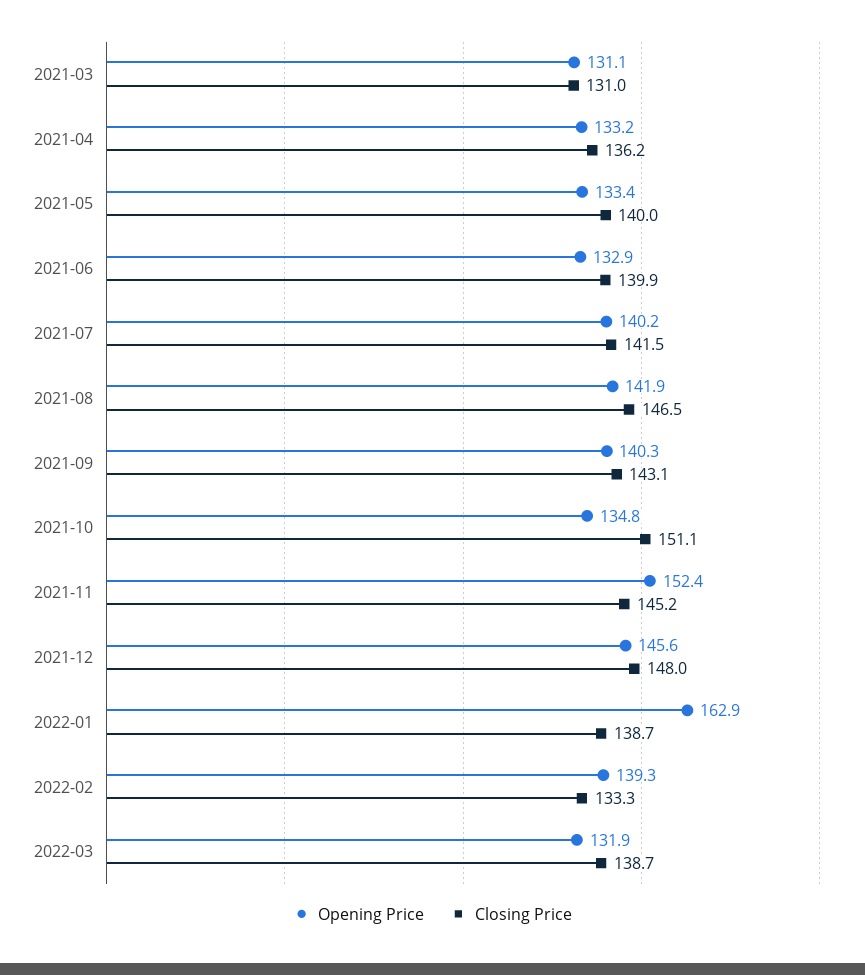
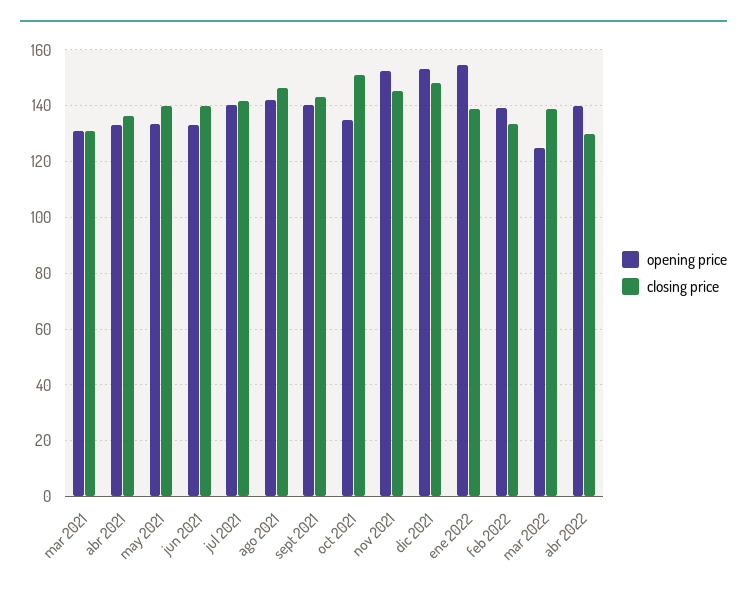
Opening Price, 2021-12: 145.6 -> 152.5
Opening Price, 2022-01: 162.9 -> 155
Opening Price, 2022-03: 131.9 -> 125
Opening Price, abr 2022: none -> 140
Closing Price, abr 2022: none -> 130

